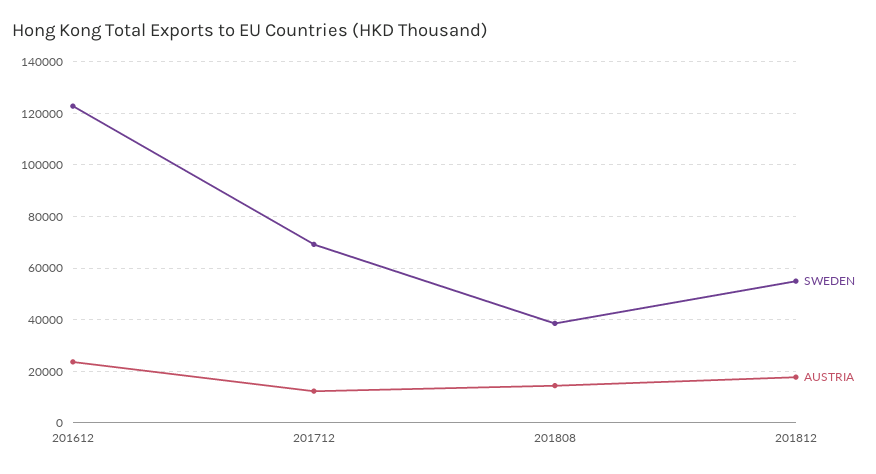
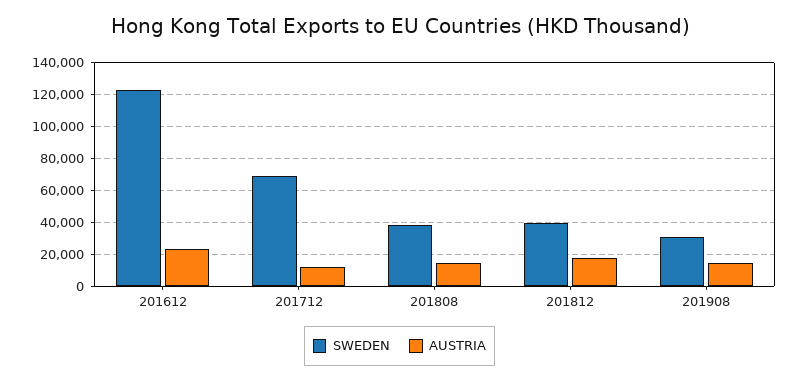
SWEDEN, 201812: 55000 -> 40000
SWEDEN, 201908: none -> 30000
AUSTRIA, 201908: none -> 15000

